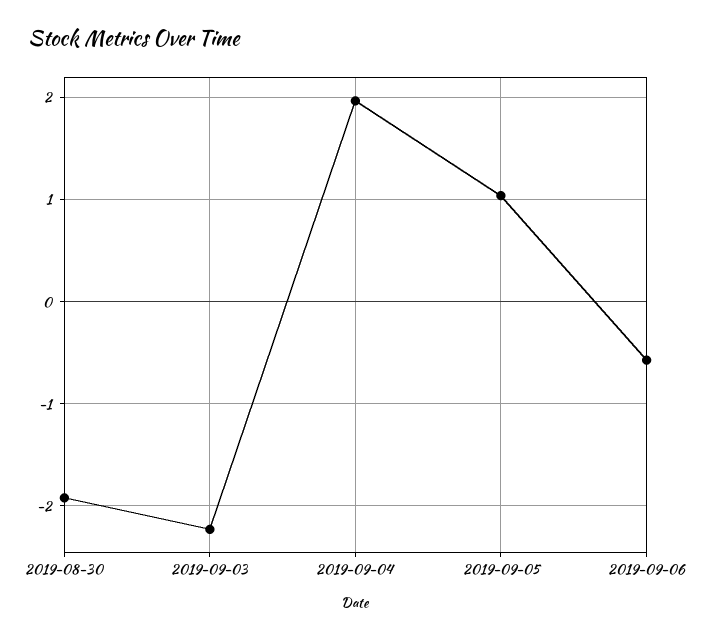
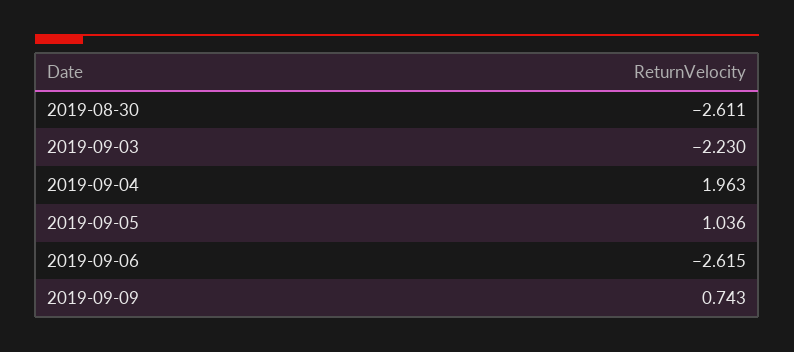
2019-08-30: -1.9 -> -2.611
2019-09-06: -0.6 -> -2.615
2019-09-09: none -> 0.743

